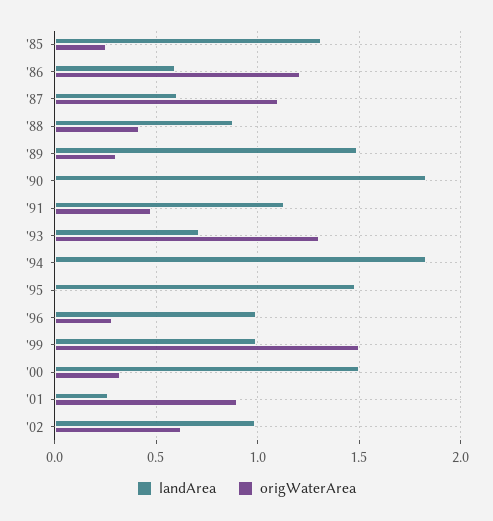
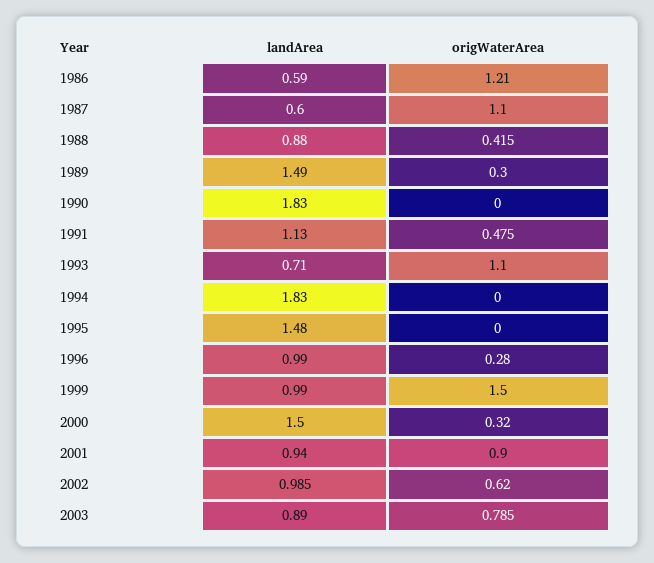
landArea, '85: 1.3 -> none
origWaterArea, '85: 0.25 -> none
origWaterArea, '93: 1.3 -> 1.1
landArea, '01: 0.25 -> 0.94
landArea, 2003: none -> 0.89
origWaterArea, 2003: none -> 0.785

